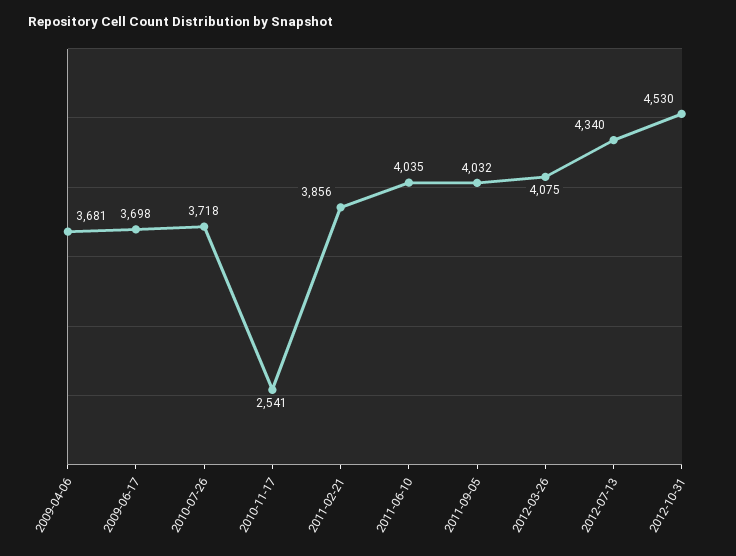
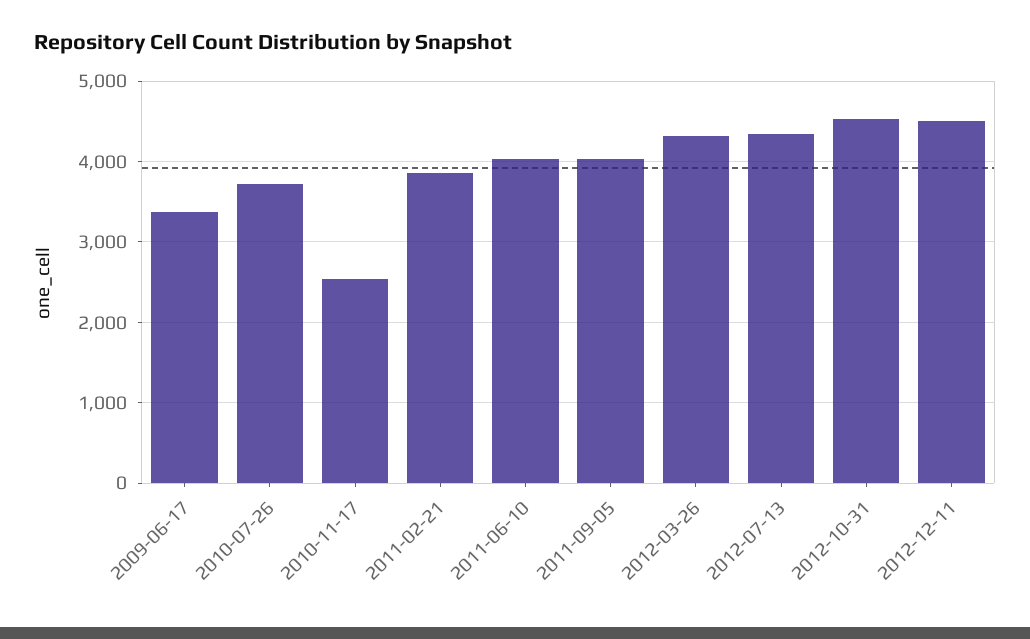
2009-04-06: 3681 -> none
2009-06-17: 3698 -> 3400
2012-03-26: 4075 -> 4300
2012-12-11: none -> 4500

